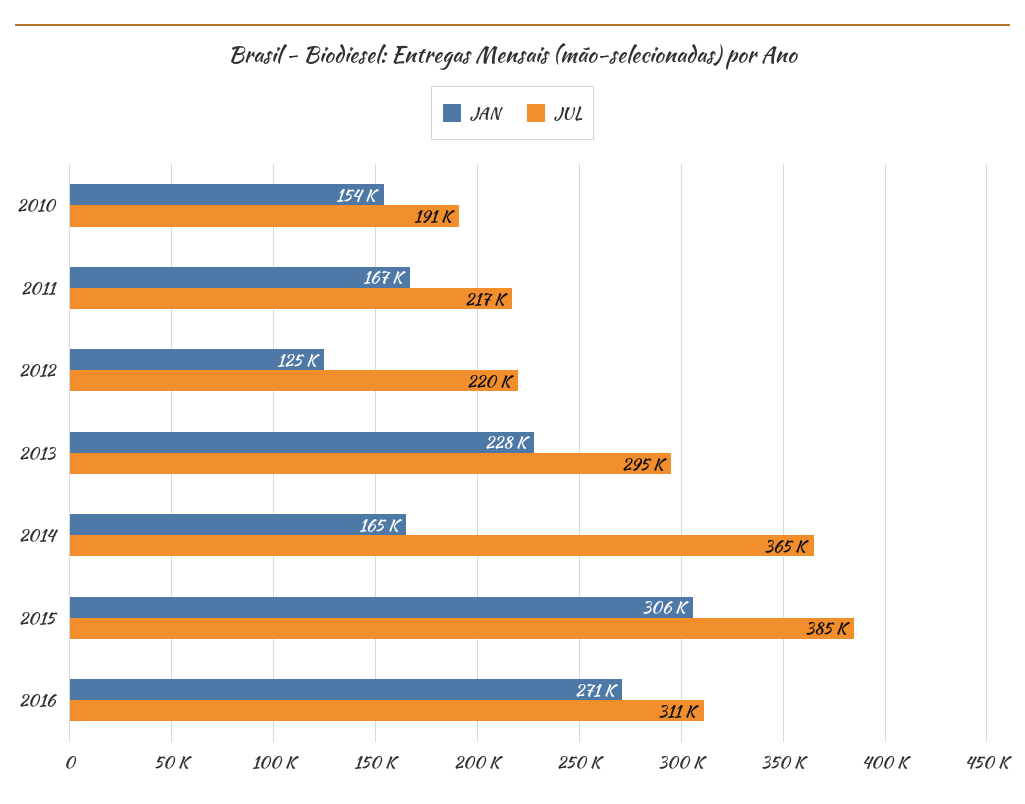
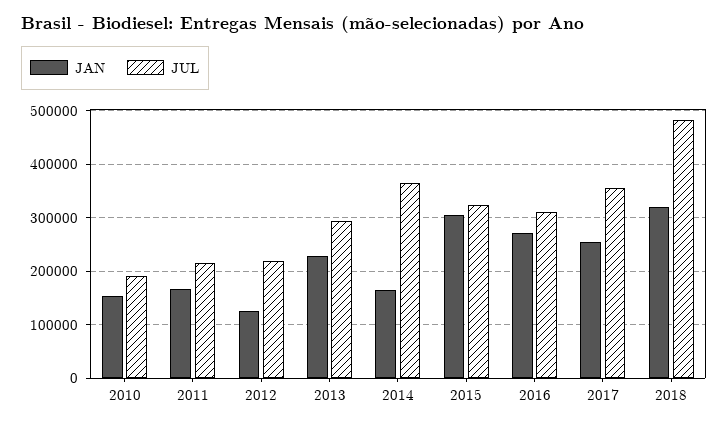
JUL, 2015: 385000 -> 320000
JAN, 2017: none -> 260000
JUL, 2017: none -> 360000
JAN, 2018: none -> 320000
JUL, 2018: none -> 480000

